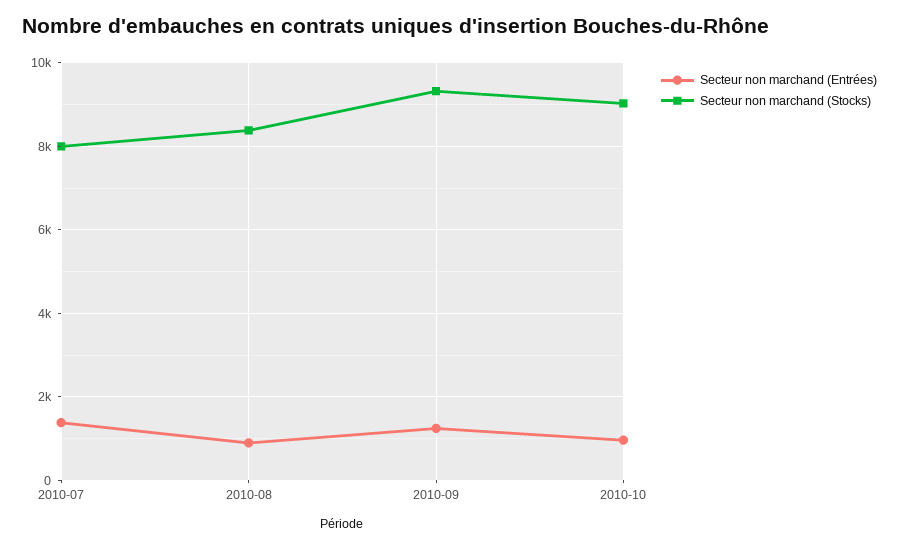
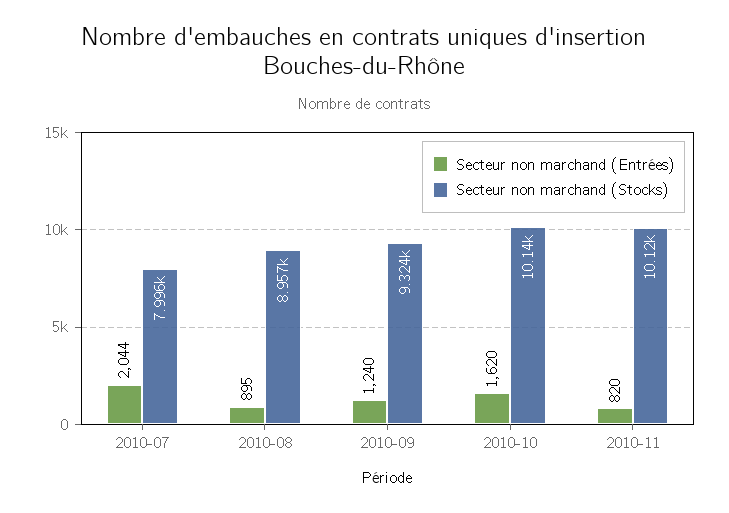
Secteur non marchand (Entrées), 2010-07: 1400 -> 2044
Secteur non marchand (Stocks), 2010-08: 8400 -> 8957
Secteur non marchand (Entrées), 2010-10: 1000 -> 1620
Secteur non marchand (Stocks), 2010-10: 9000 -> 10140
Secteur non marchand (Entrées), 2010-11: none -> 820
Secteur non marchand (Stocks), 2010-11: none -> 10120

